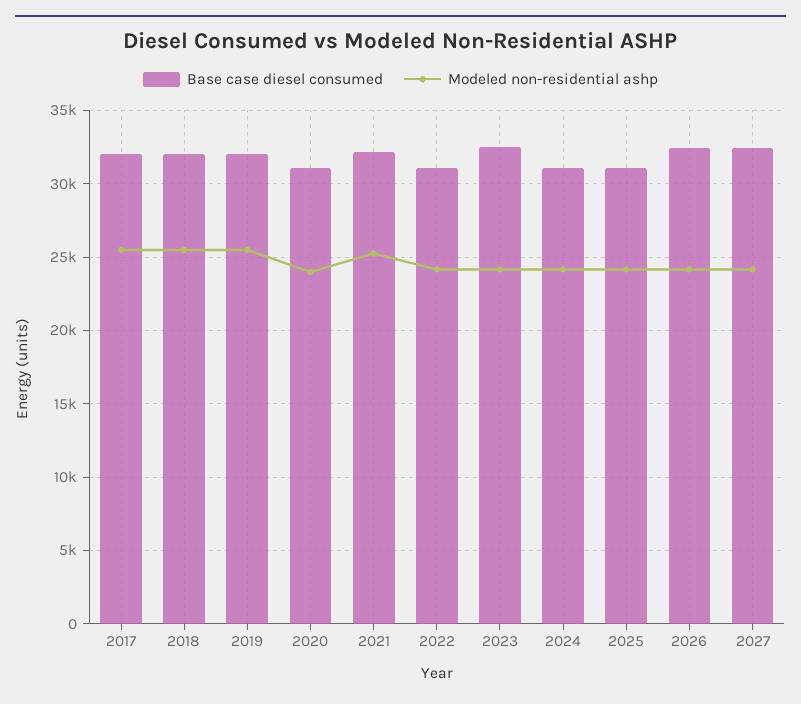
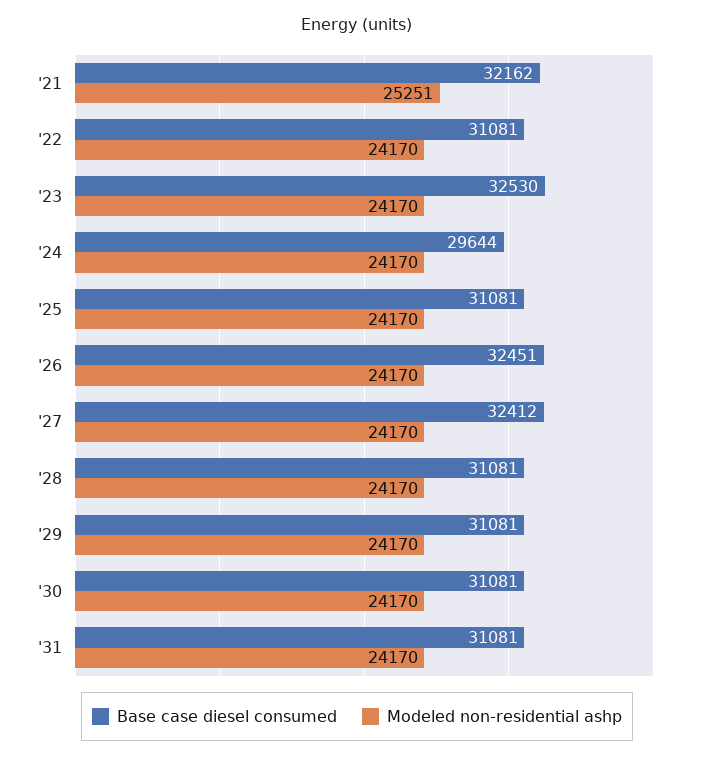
Base case diesel consumed, 2017: 32000 -> none
Modeled non-residential ashp, 2017: 25500 -> none
Base case diesel consumed, 2018: 32000 -> none
Modeled non-residential ashp, 2018: 25500 -> none
Base case diesel consumed, 2019: 32000 -> none
Modeled non-residential ashp, 2019: 25500 -> none
Base case diesel consumed, 2020: 31000 -> none
Modeled non-residential ashp, 2020: 24000 -> none
Base case diesel consumed, 2024: 31000 -> 29644
Base case diesel consumed, '28: none -> 31081
Modeled non-residential ashp, '28: none -> 24170
Base case diesel consumed, '29: none -> 31081
Modeled non-residential ashp, '29: none -> 24170
Base case diesel consumed, '30: none -> 31081
Modeled non-residential ashp, '30: none -> 24170
Base case diesel consumed, '31: none -> 31081
Modeled non-residential ashp, '31: none -> 24170

